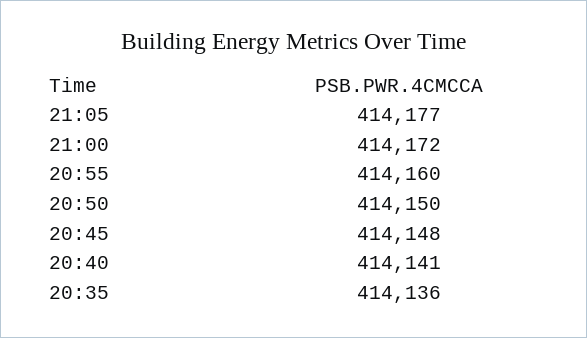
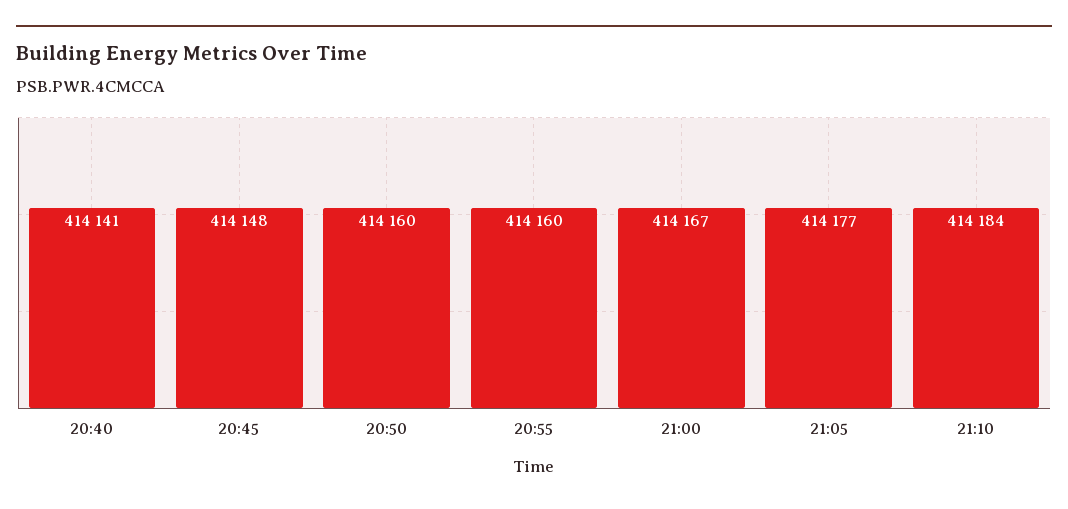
21:00: 414172 -> 414167
20:50: 414150 -> 414160
20:35: 414136 -> none
21:10: none -> 414184

